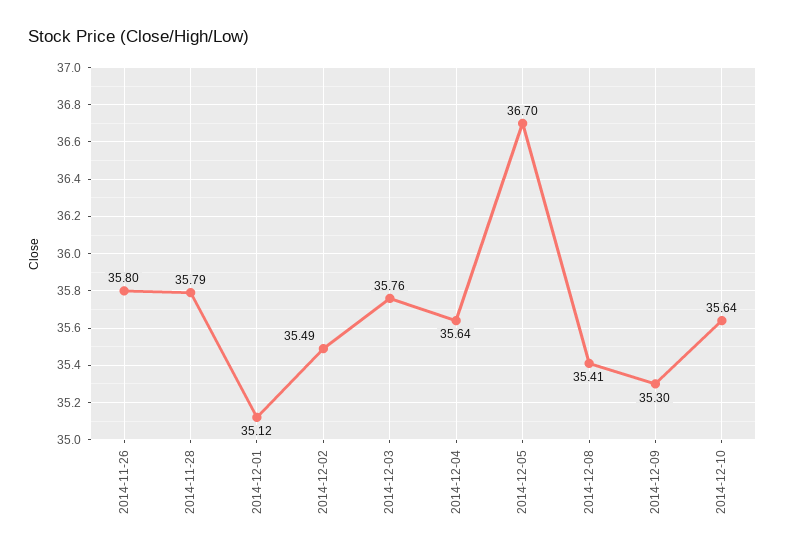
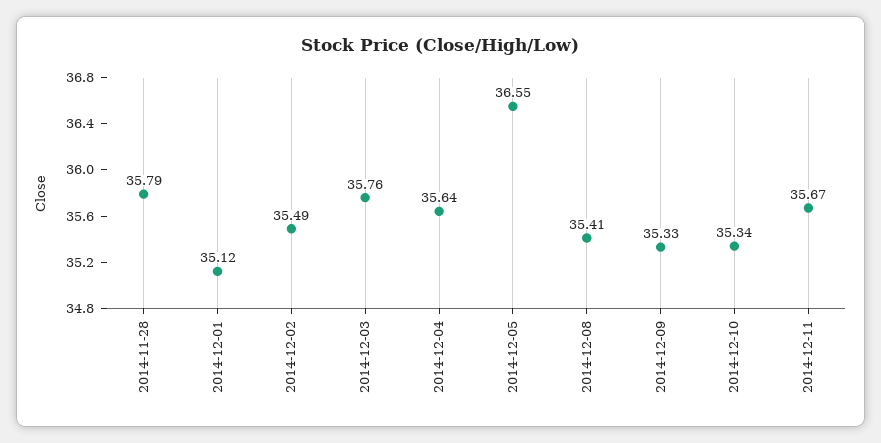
2014-11-26: 35.8 -> none
2014-12-05: 36.7 -> 36.55
2014-12-09: 35.3 -> 35.33
2014-12-10: 35.64 -> 35.34
2014-12-11: none -> 35.67

